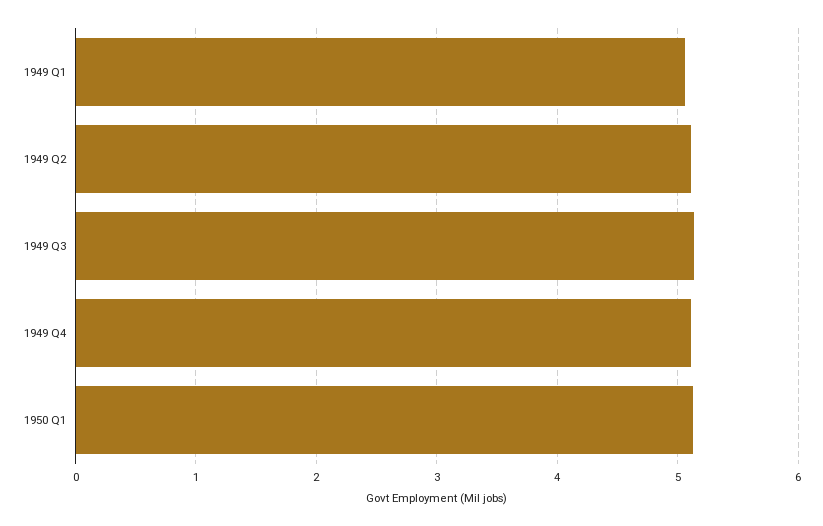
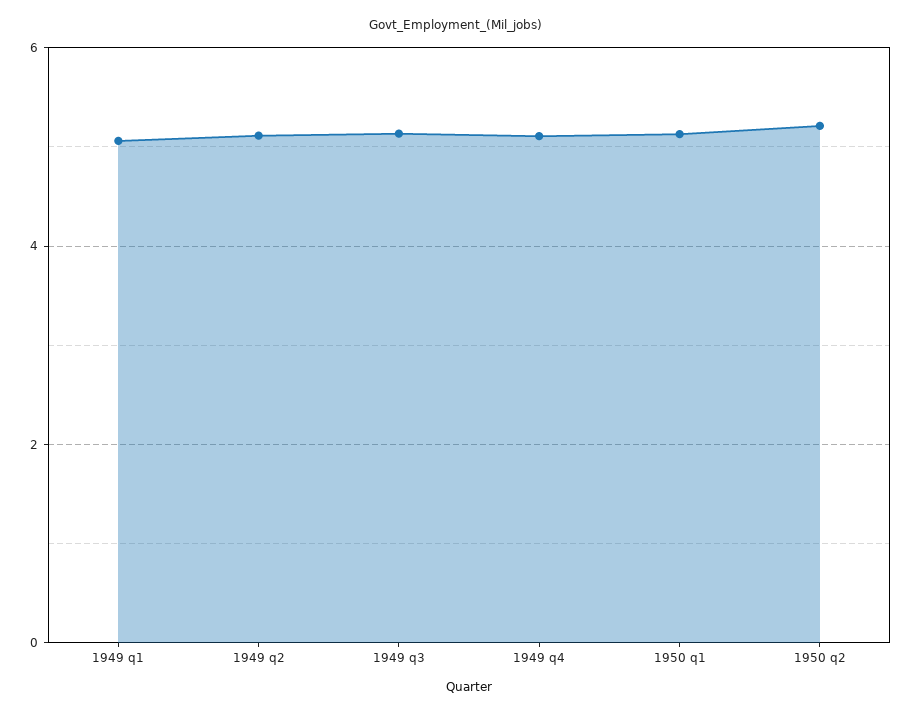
1950 q2: none -> 5.2

